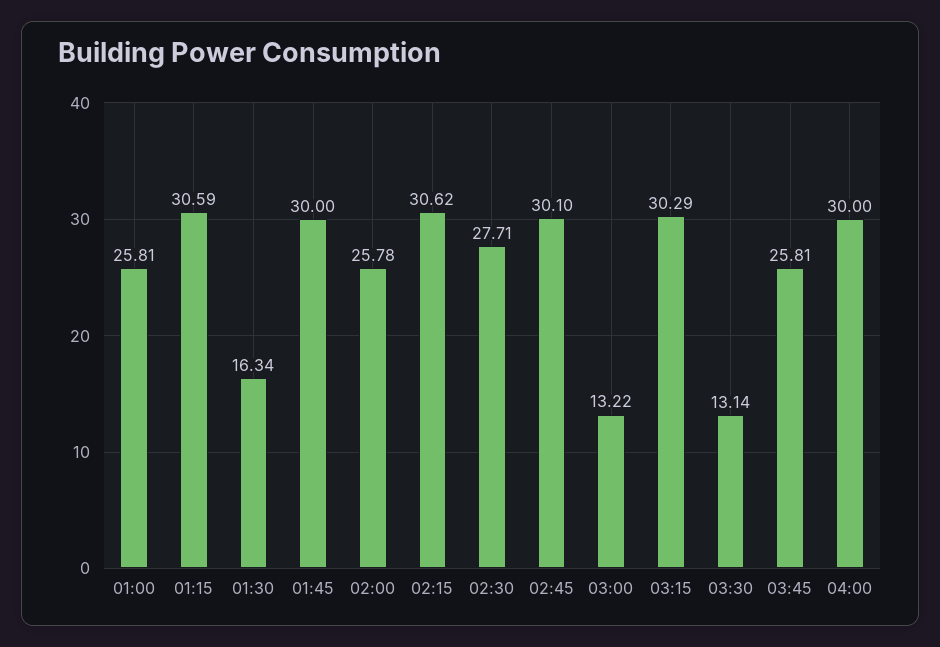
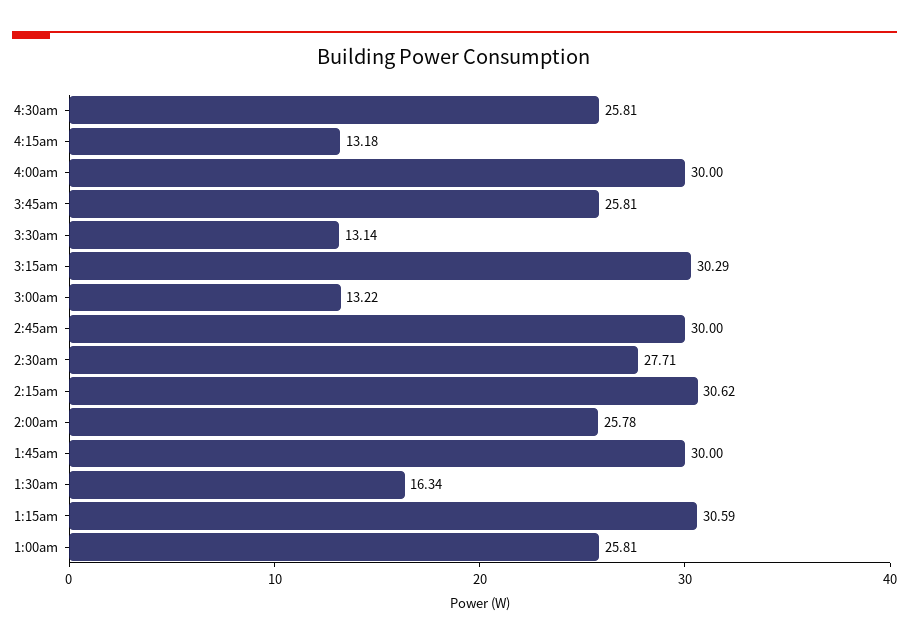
02:45: 30.1 -> 30
4:30am: none -> 25.81
4:15am: none -> 13.18

